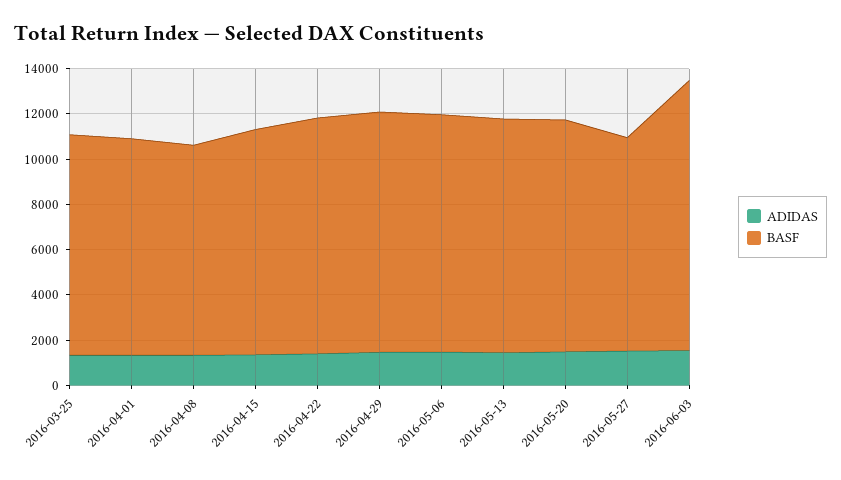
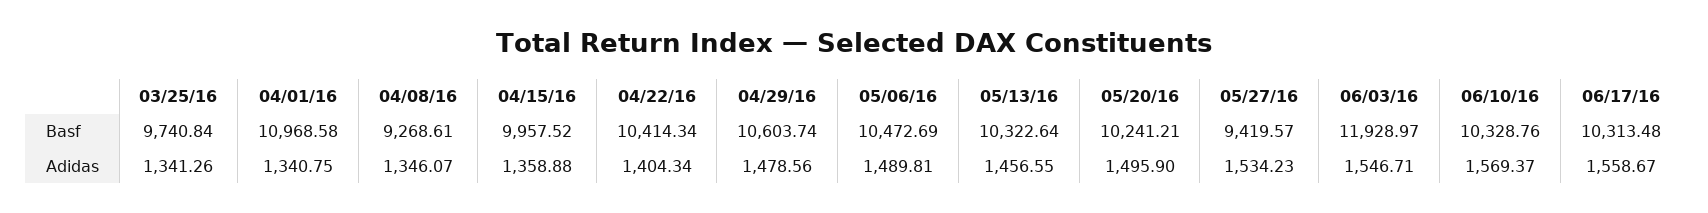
BASF, 2016-04-01: 9500 -> 10968.58
BASF, 06/10/16: none -> 10328.76
BASF, 06/17/16: none -> 10313.48
ADIDAS, 06/10/16: none -> 1569.37
ADIDAS, 06/17/16: none -> 1558.67

